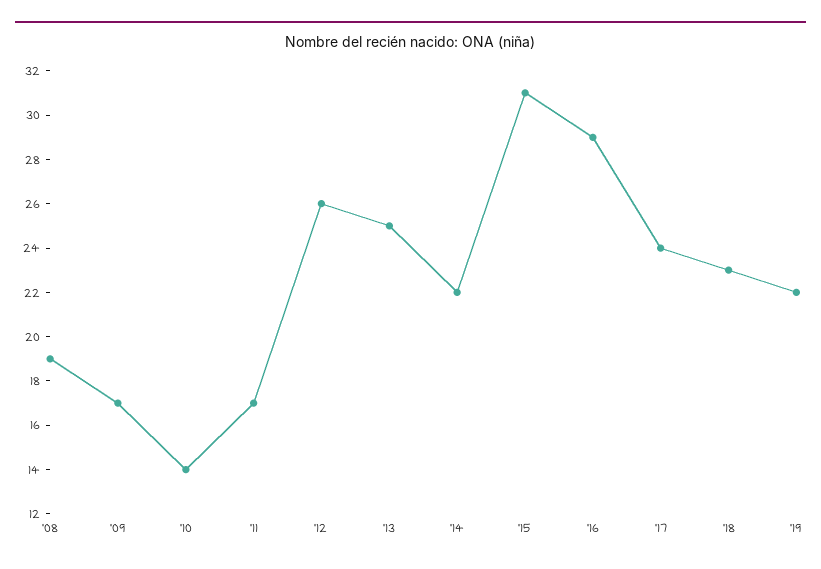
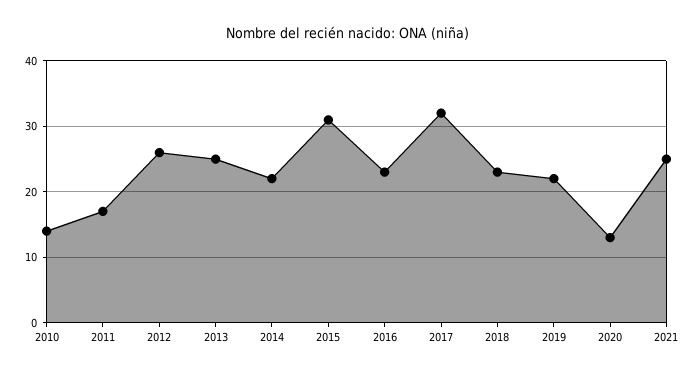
'08: 19 -> none
'09: 17 -> none
'16: 29 -> 23
'17: 24 -> 32
2020: none -> 13
2021: none -> 25

